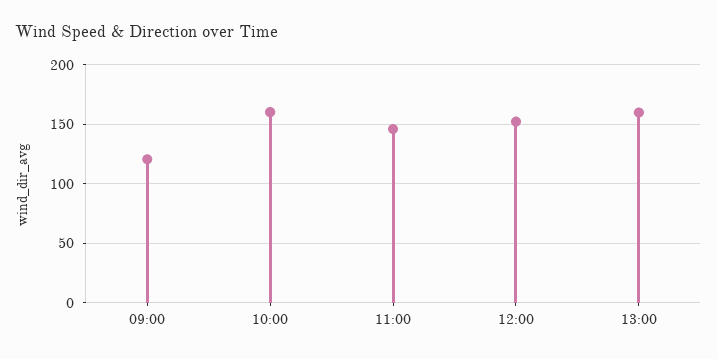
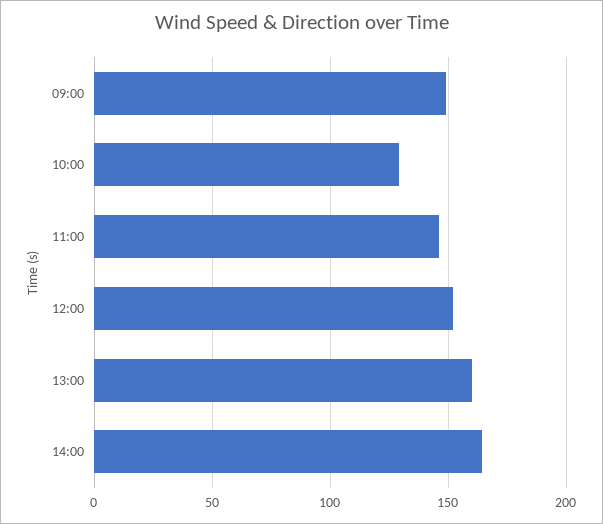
09:00: 120 -> 150
10:00: 160 -> 130
14:00: none -> 165

